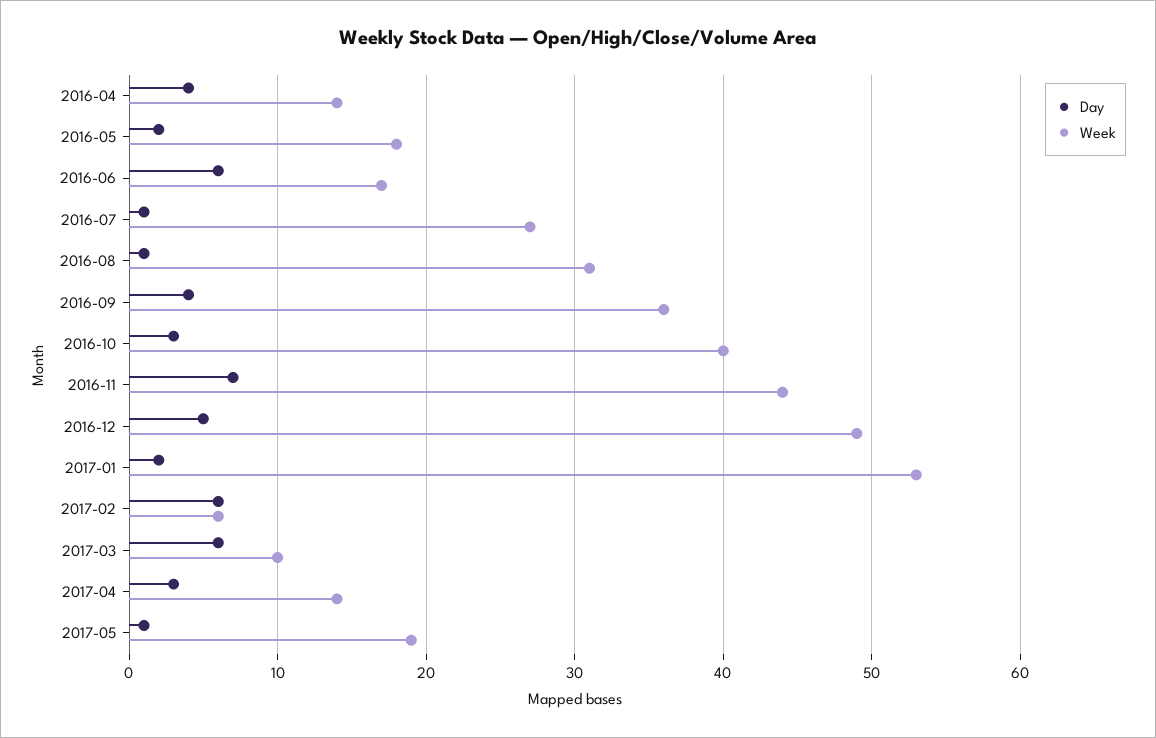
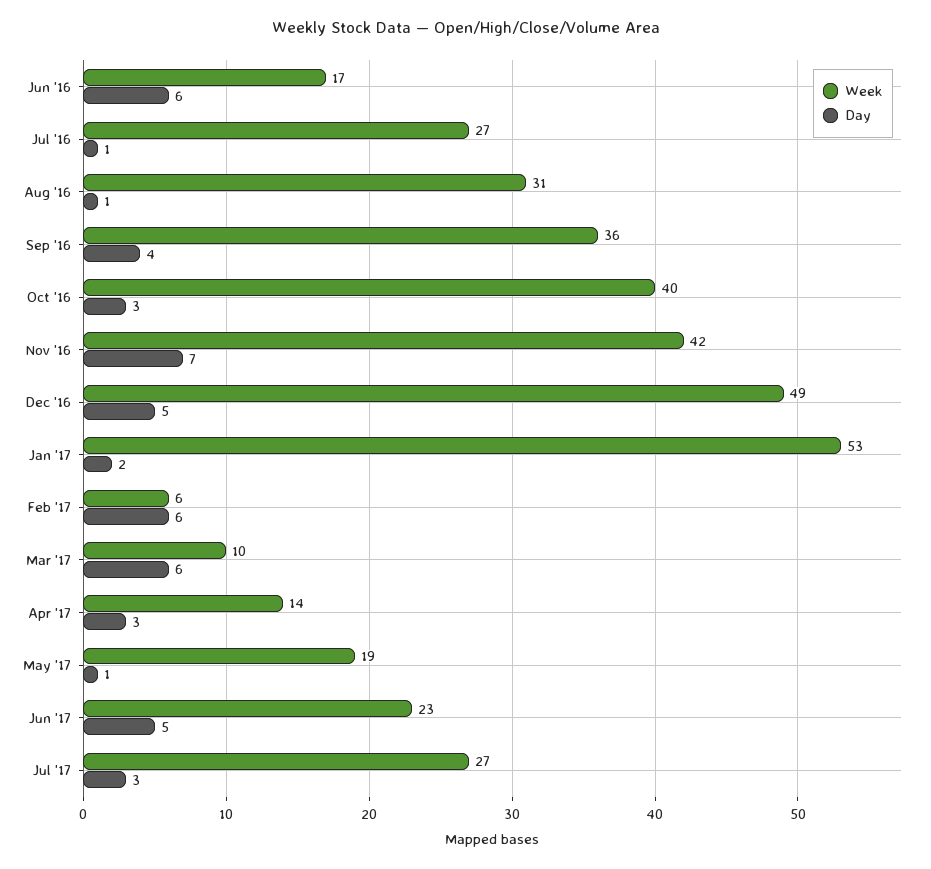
Day, 2016-04: 4 -> none
Week, 2016-04: 14 -> none
Day, 2016-05: 2 -> none
Week, 2016-05: 18 -> none
Week, 2016-11: 44 -> 42
Week, Jun '17: none -> 23
Day, Jun '17: none -> 5
Week, Jul '17: none -> 27
Day, Jul '17: none -> 3

